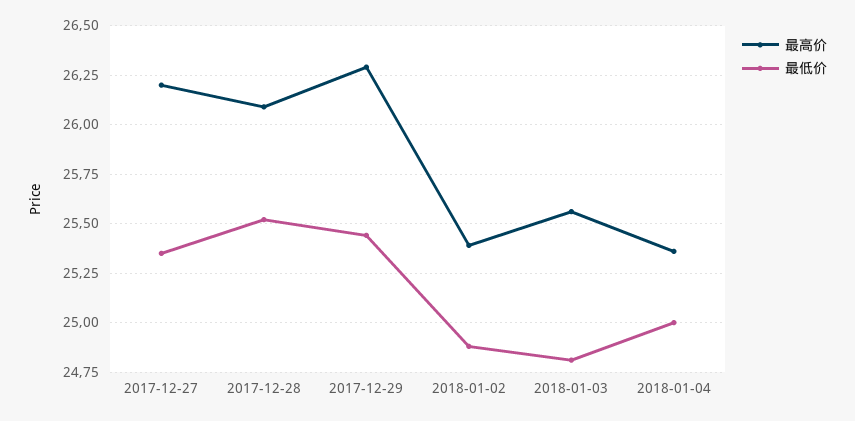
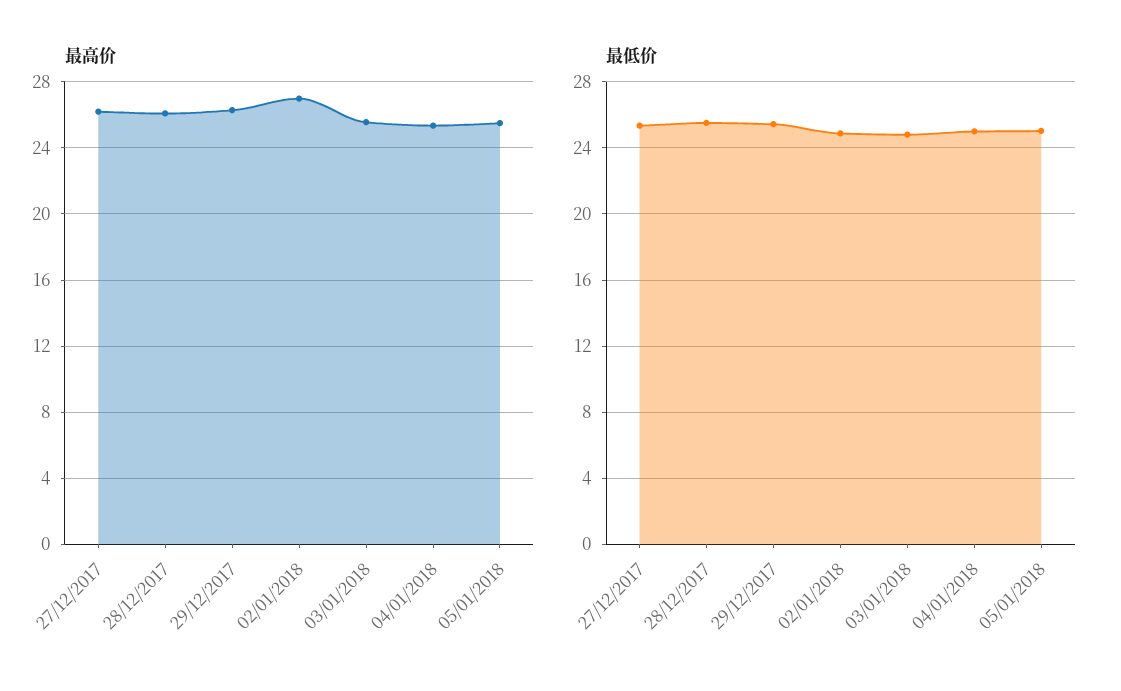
最高价, 2018-01-02: 25.4 -> 27
最高价, 05/01/2018: none -> 25.5
最低价, 05/01/2018: none -> 25

